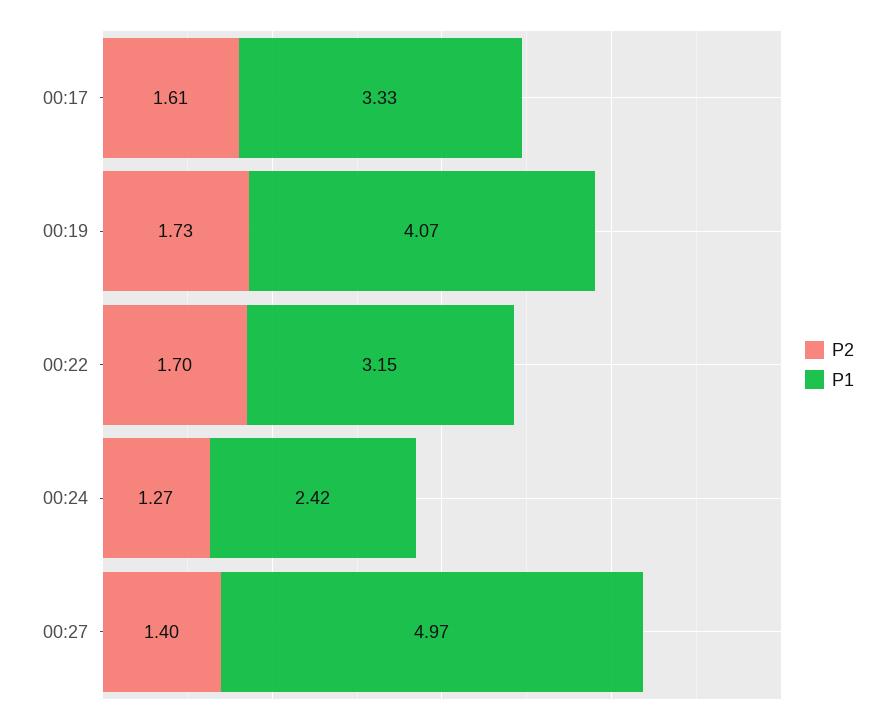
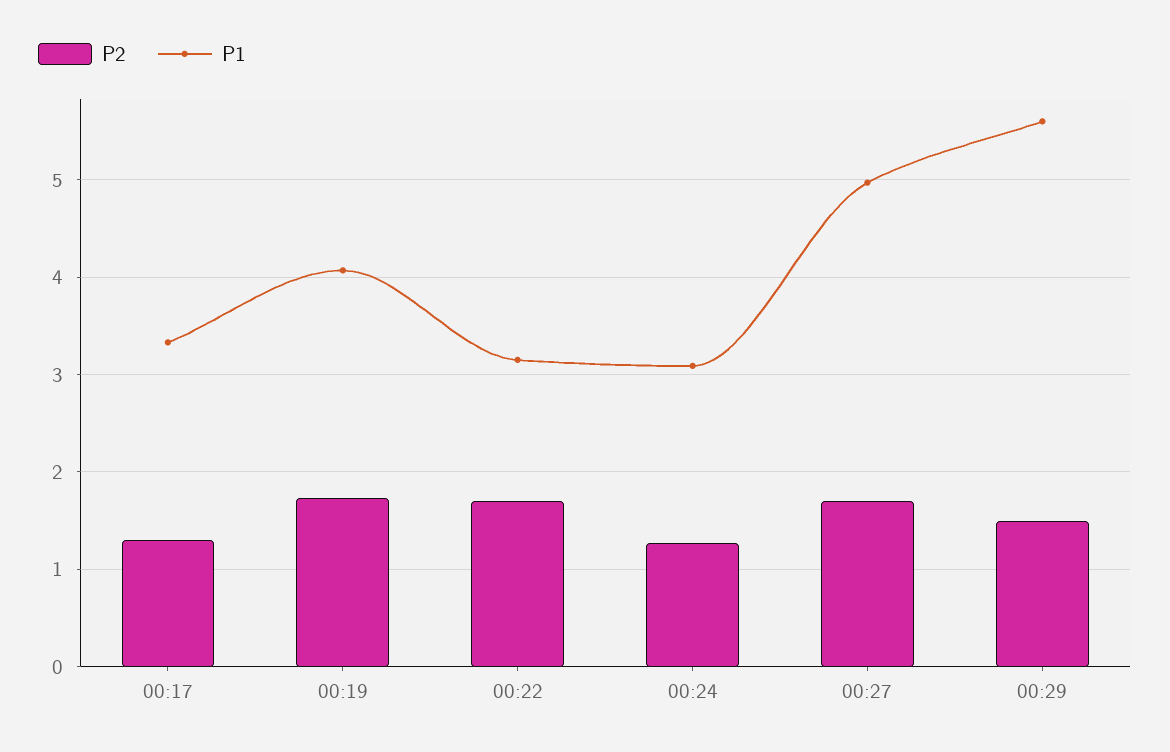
P2, 00:17: 1.61 -> 1.3
P1, 00:24: 2.42 -> 3.1
P2, 00:27: 1.4 -> 1.7
P2, 00:29: none -> 1.5
P1, 00:29: none -> 5.6

